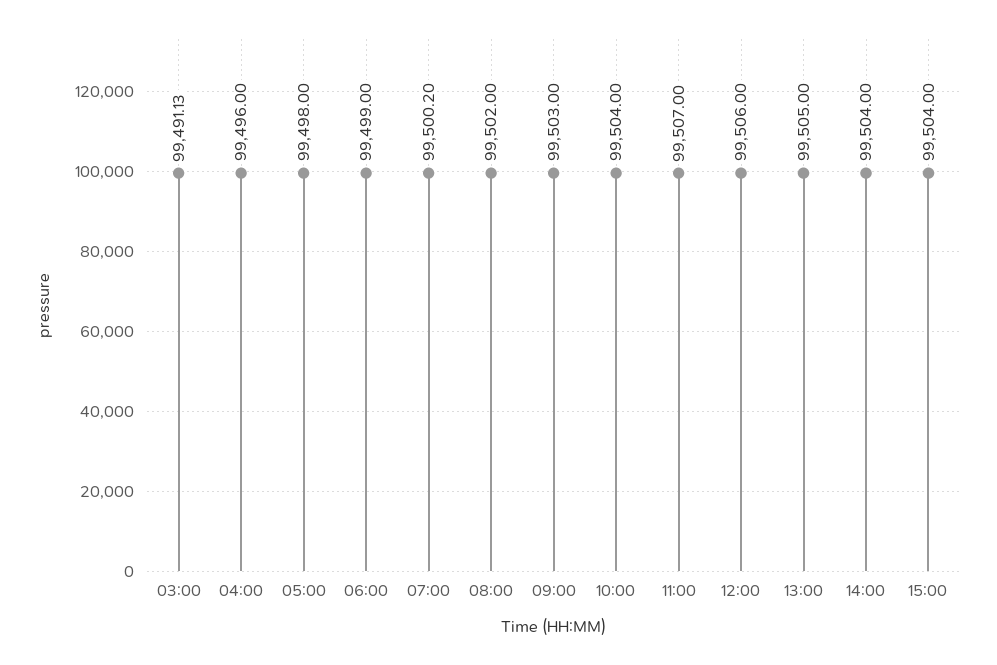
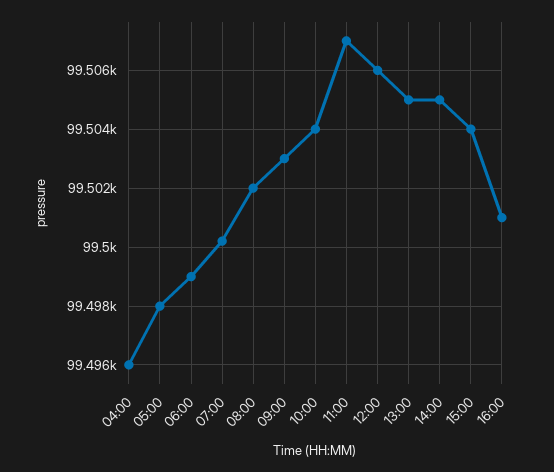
03:00: 99491.13 -> none
14:00: 99504 -> 99505
16:00: none -> 99501

